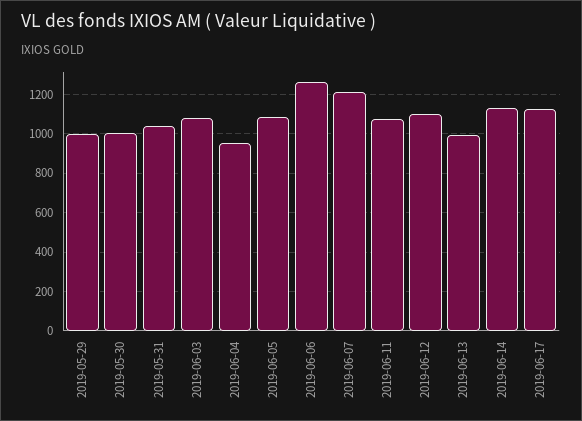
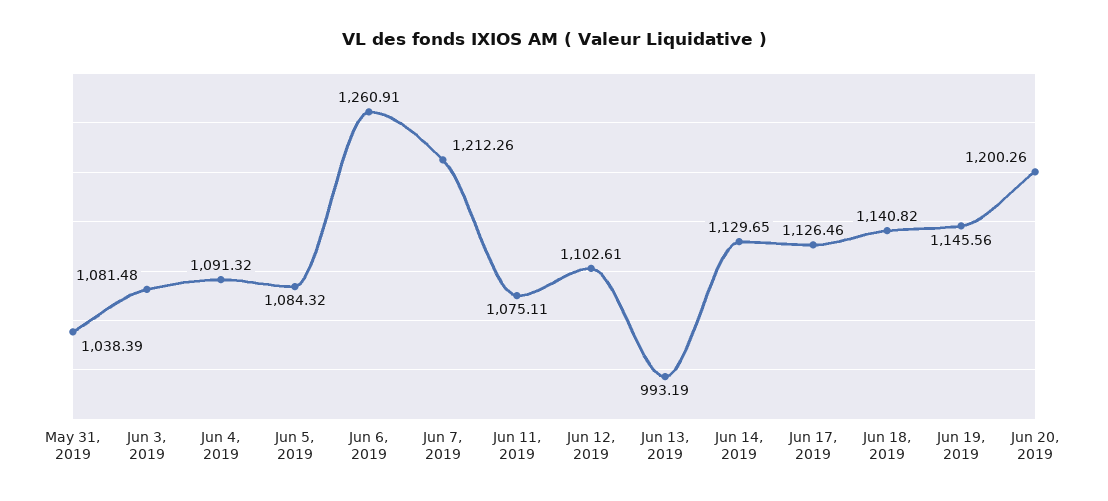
2019-05-29: 1000 -> none
2019-05-30: 1000 -> none
2019-06-04: 950 -> 1091.32
Jun 18, 2019: none -> 1140.82
Jun 19, 2019: none -> 1145.56
Jun 20, 2019: none -> 1200.26

